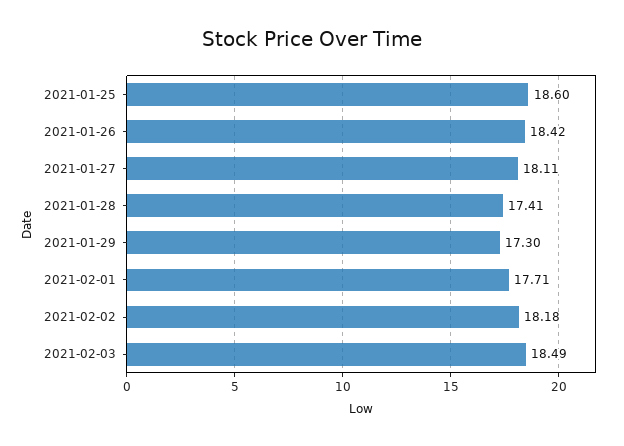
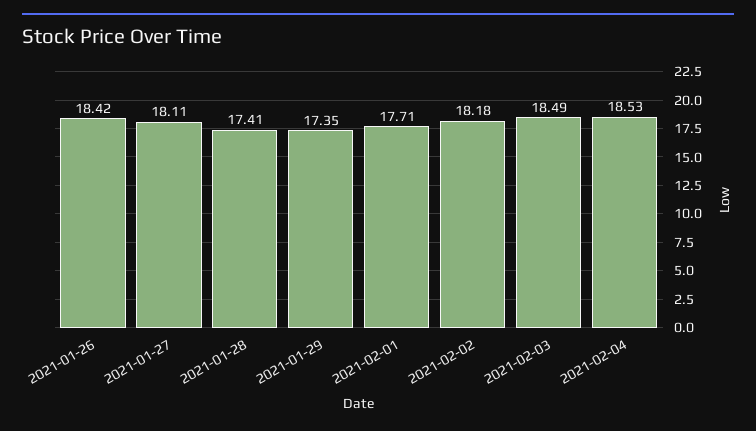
2021-01-25: 18.6 -> none
2021-01-29: 17.3 -> 17.35
2021-02-04: none -> 18.53

